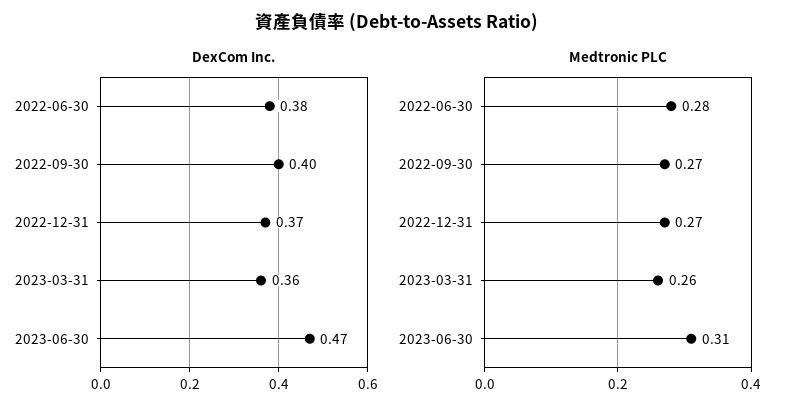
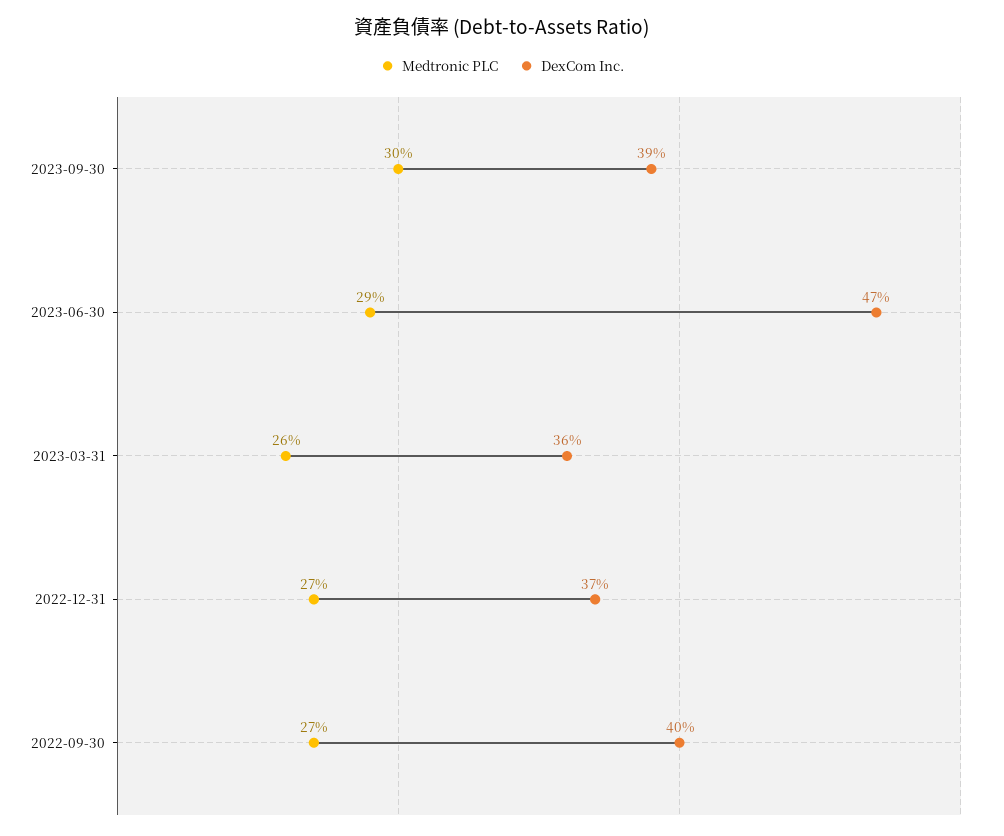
DexCom Inc., 2022-06-30: 0.38 -> none
Medtronic PLC, 2022-06-30: 0.28 -> none
Medtronic PLC, 2023-06-30: 0.31 -> 0.29
Medtronic PLC, 2023-09-30: none -> 0.3
DexCom Inc., 2023-09-30: none -> 0.39

